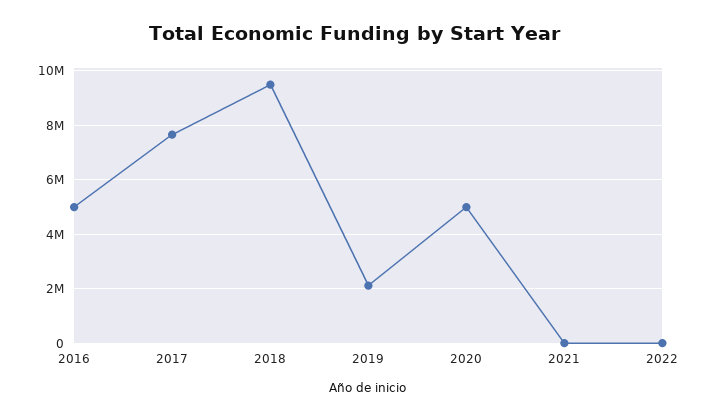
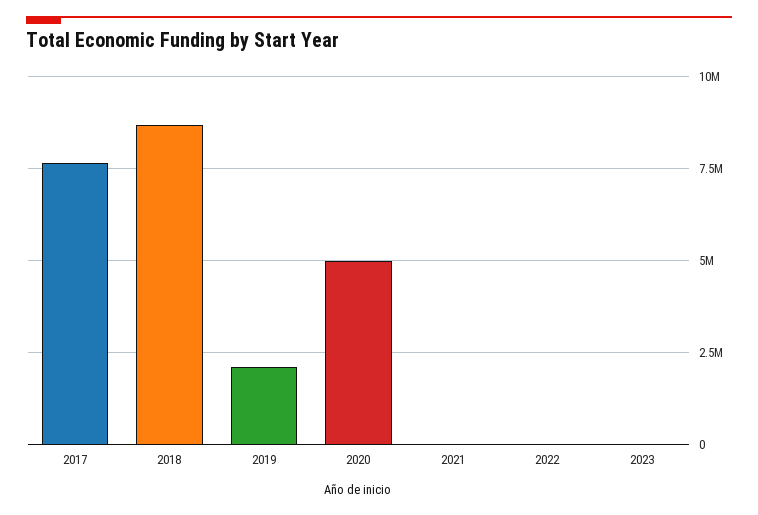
2016: 5000000 -> none
2018: 9500000 -> 8750000
2023: none -> 0

